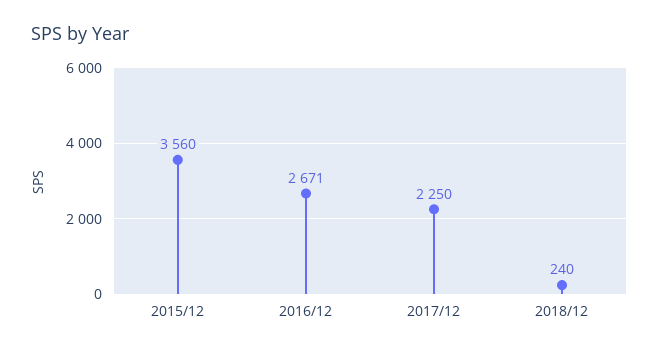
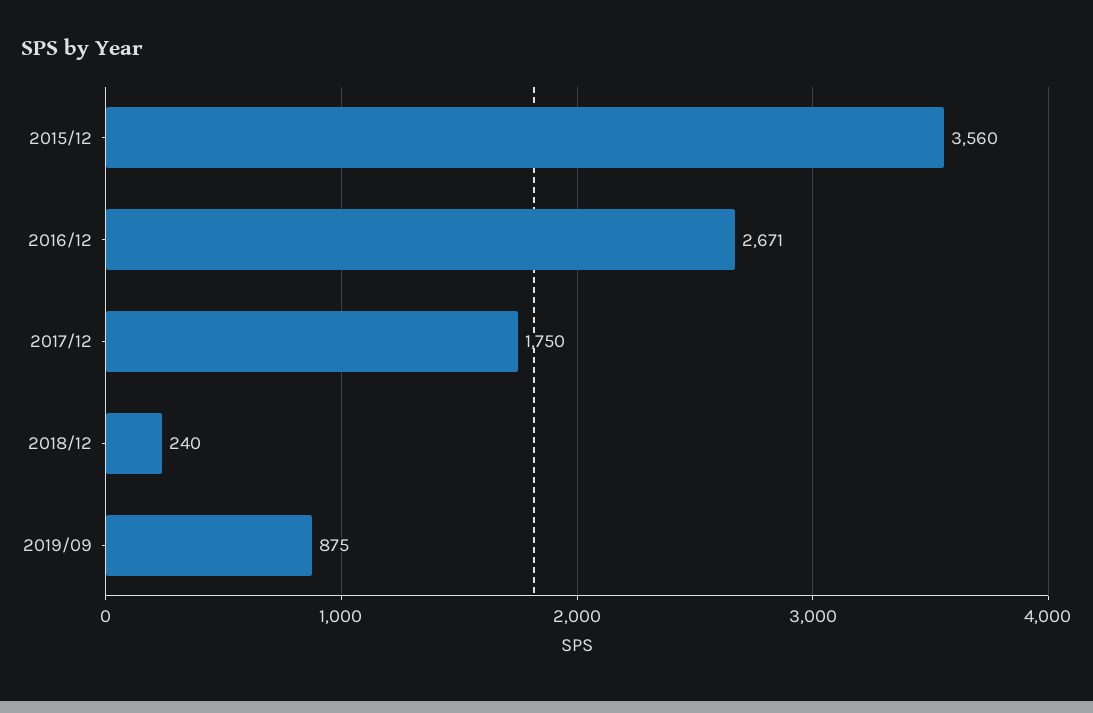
2017/12: 2250 -> 1750
2019/09: none -> 875

